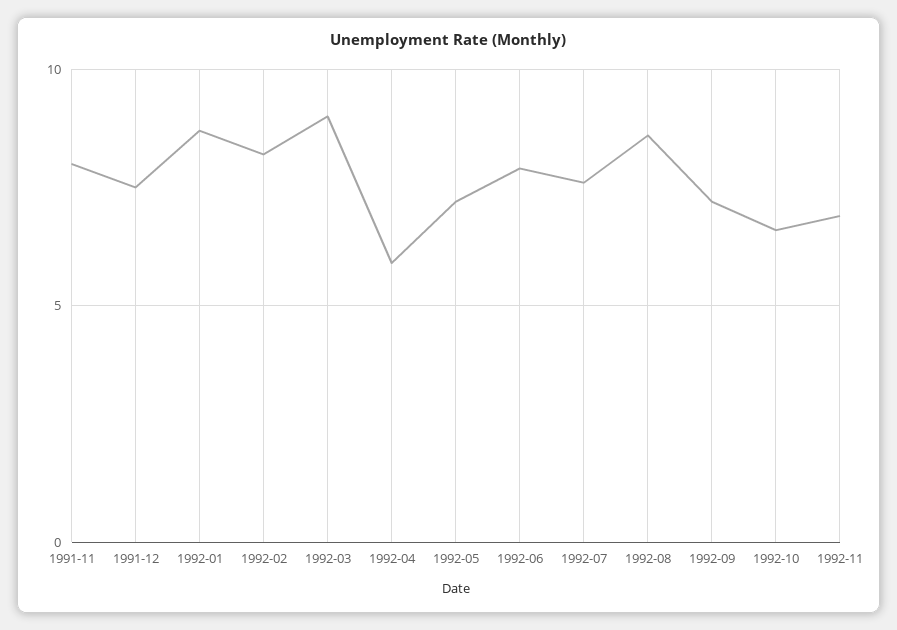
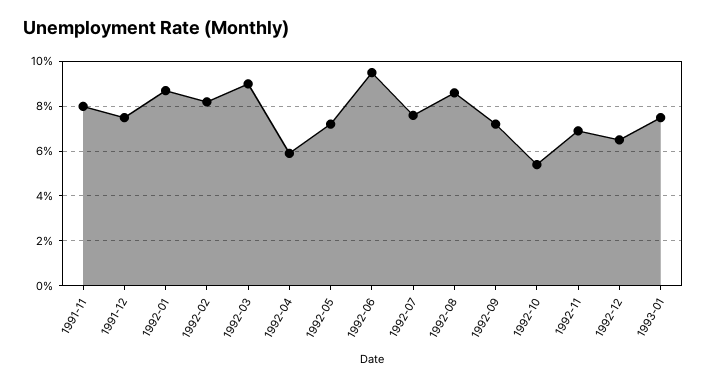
1992-06: 8 -> 9.5
1992-10: 6.5 -> 5.5
1992-12: none -> 6.5
1993-01: none -> 7.5

